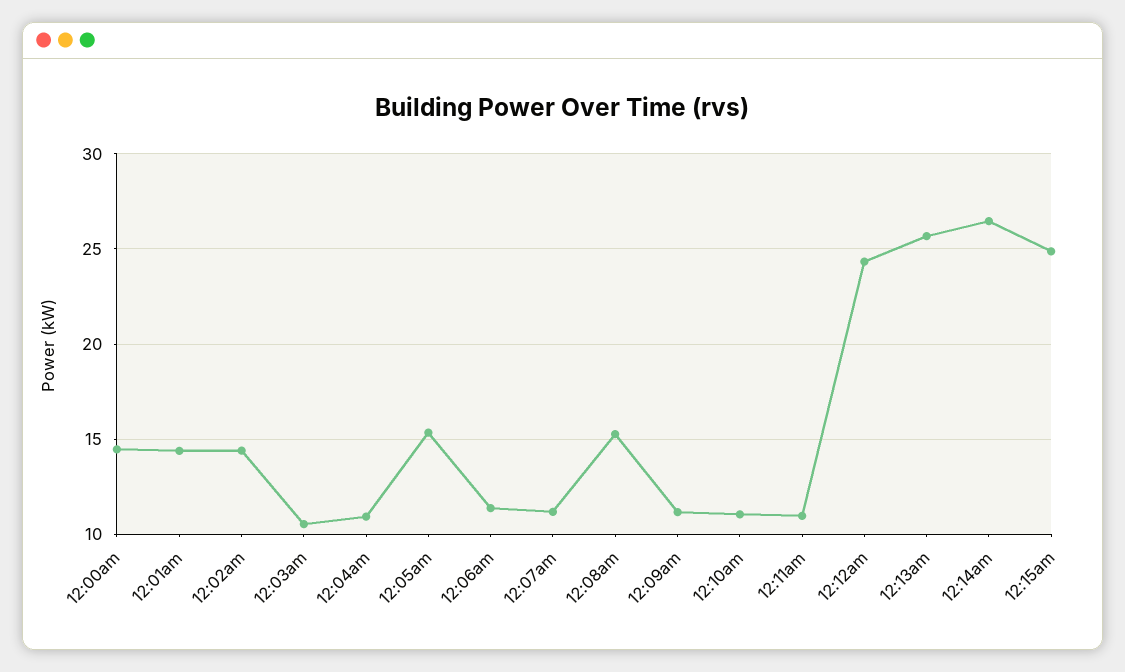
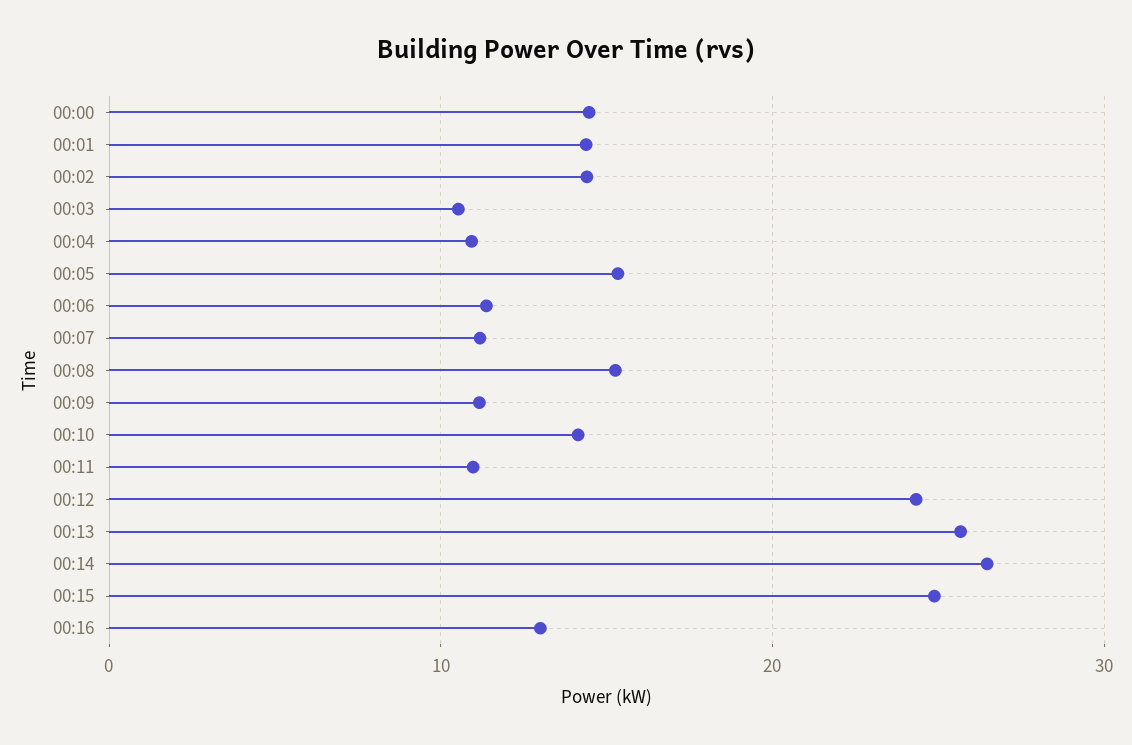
12:10am: 11 -> 14
00:16: none -> 13

